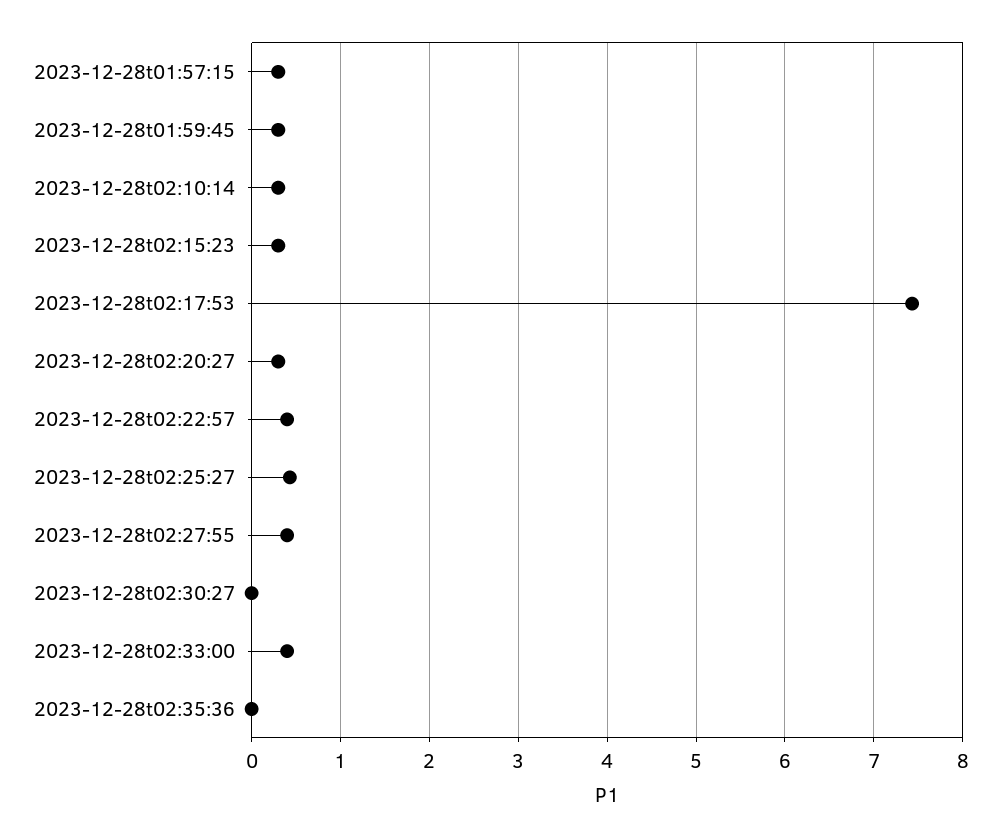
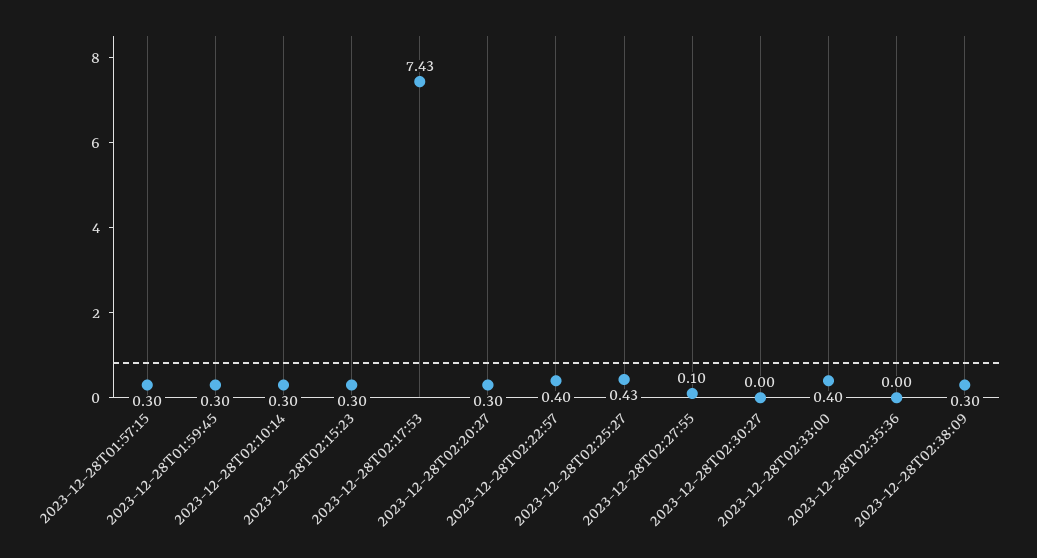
2023-12-28t02:27:55: 0.4 -> 0.1
2023-12-28T02:38:09: none -> 0.3

